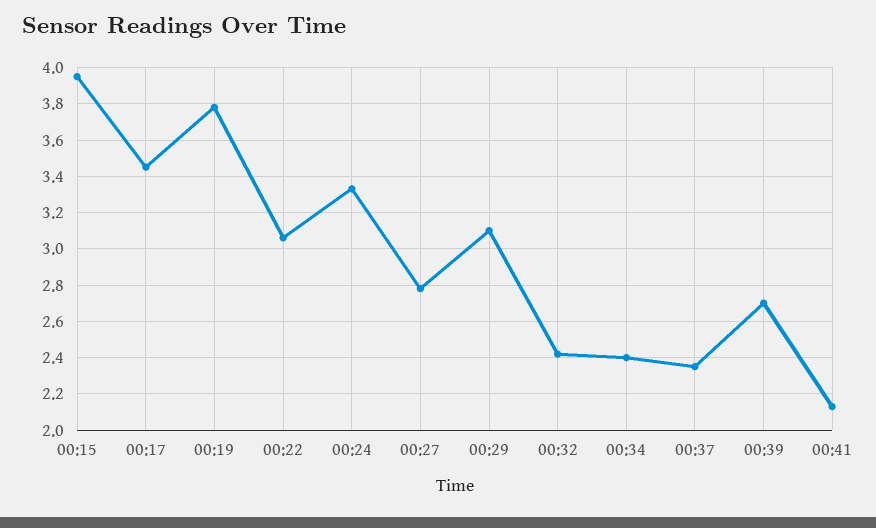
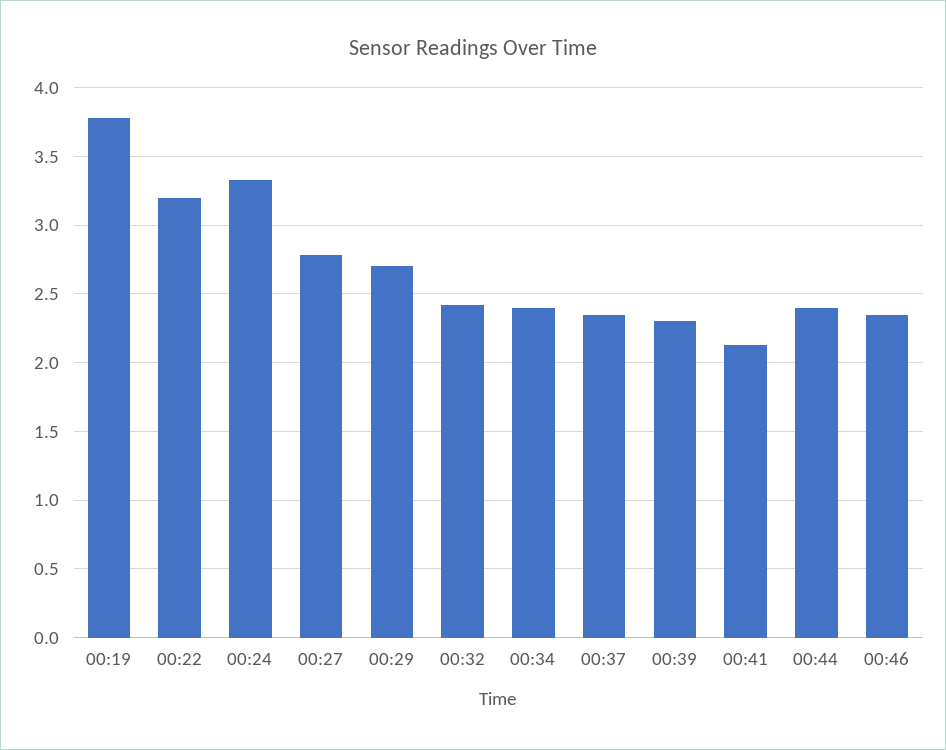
00:15: 3.95 -> none
00:17: 3.45 -> none
00:22: 3.05 -> 3.2
00:29: 3.1 -> 2.7
00:39: 2.7 -> 2.3
00:44: none -> 2.4
00:46: none -> 2.35

